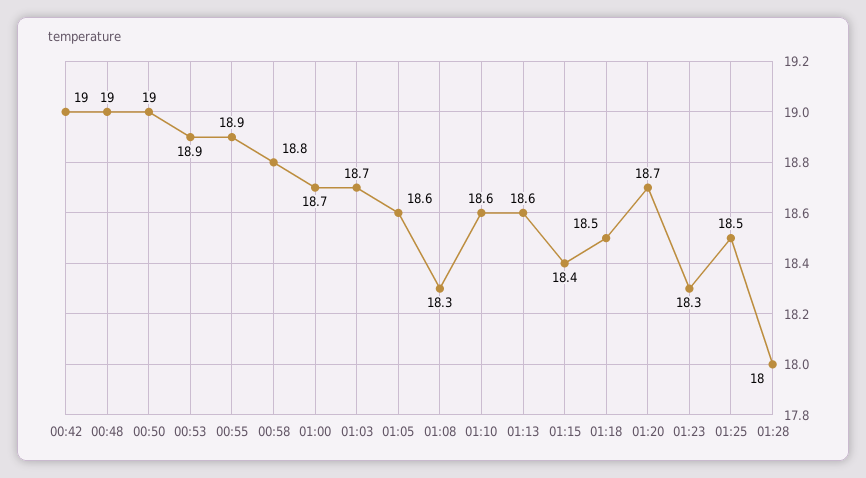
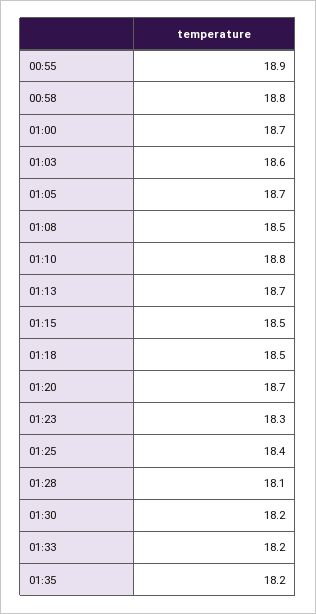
00:42: 19 -> none
00:48: 19 -> none
00:50: 19 -> none
00:53: 18.9 -> none
01:03: 18.7 -> 18.6
01:05: 18.6 -> 18.7
01:08: 18.3 -> 18.5
01:10: 18.6 -> 18.8
01:13: 18.6 -> 18.7
01:15: 18.4 -> 18.5
01:25: 18.5 -> 18.4
01:28: 18 -> 18.1
01:30: none -> 18.2
01:33: none -> 18.2
01:35: none -> 18.2

